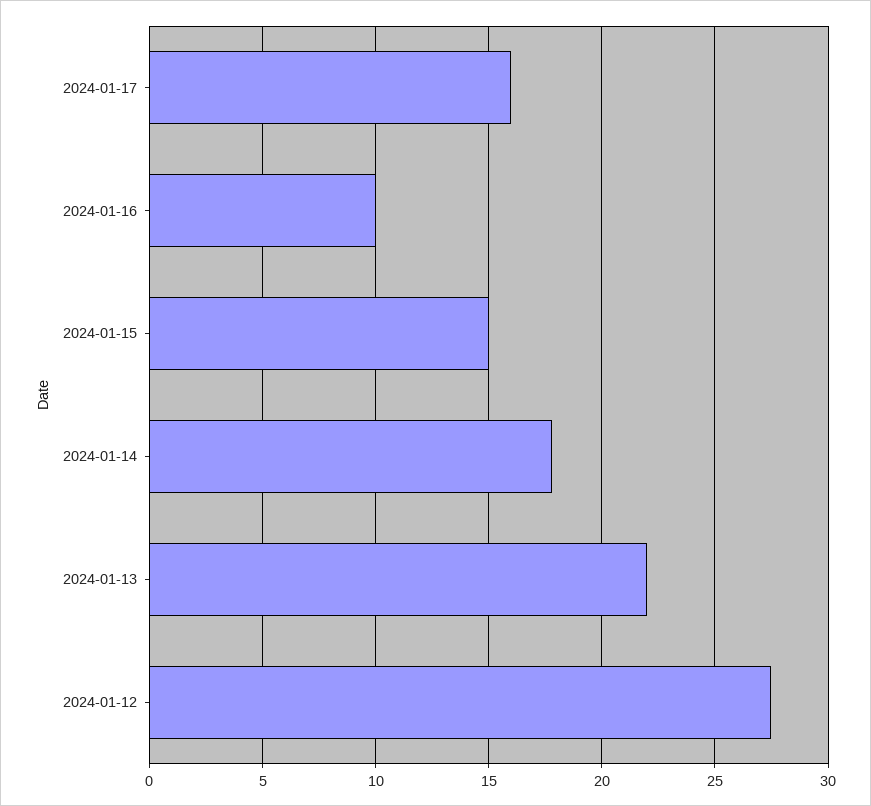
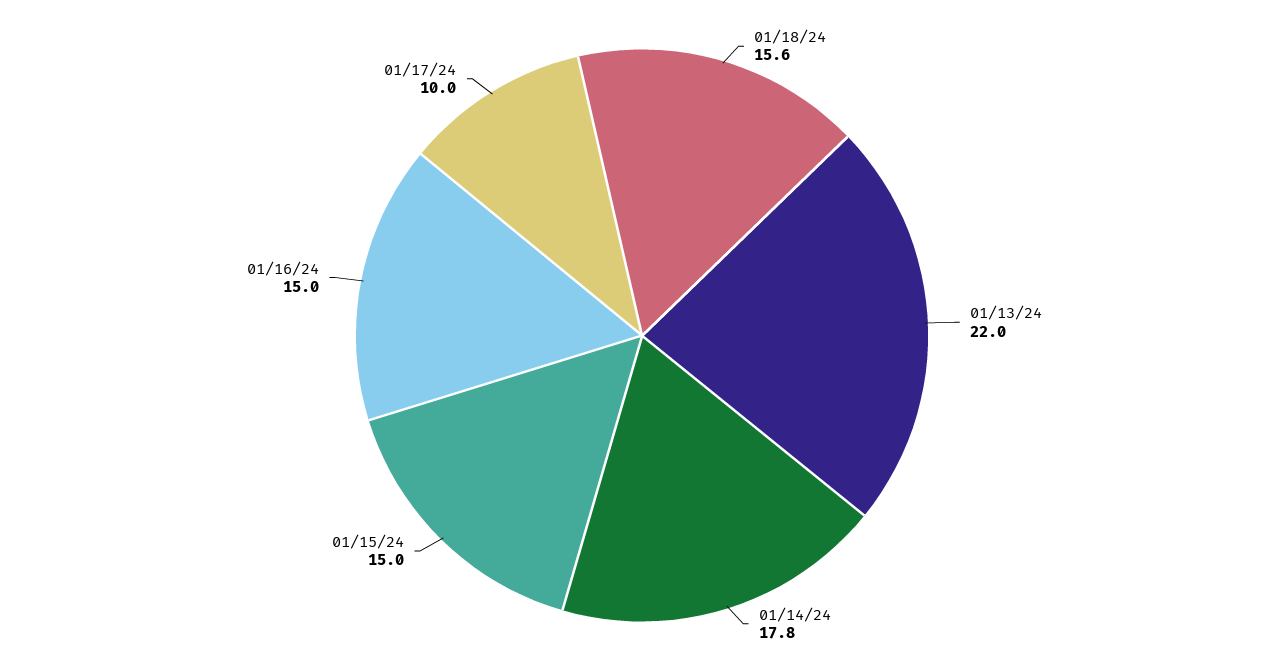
2024-01-17: 16 -> 10
2024-01-16: 10 -> 15
2024-01-12: 27.5 -> none
01/18/24: none -> 15.6

